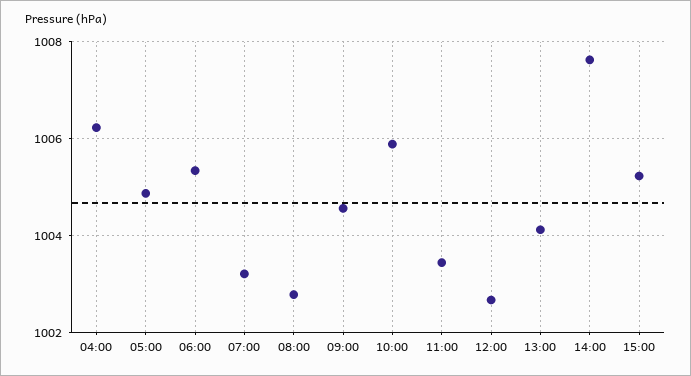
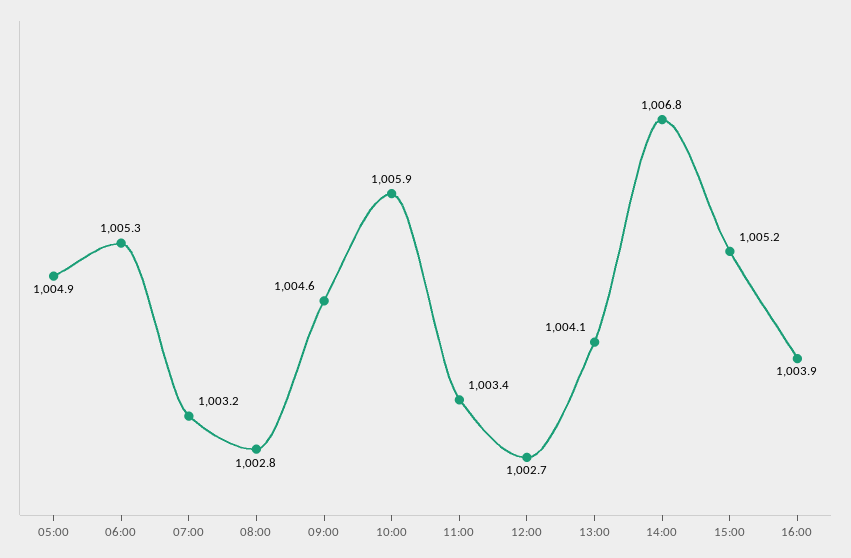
04:00: 1006.2 -> none
14:00: 1007.6 -> 1006.8
16:00: none -> 1003.9

